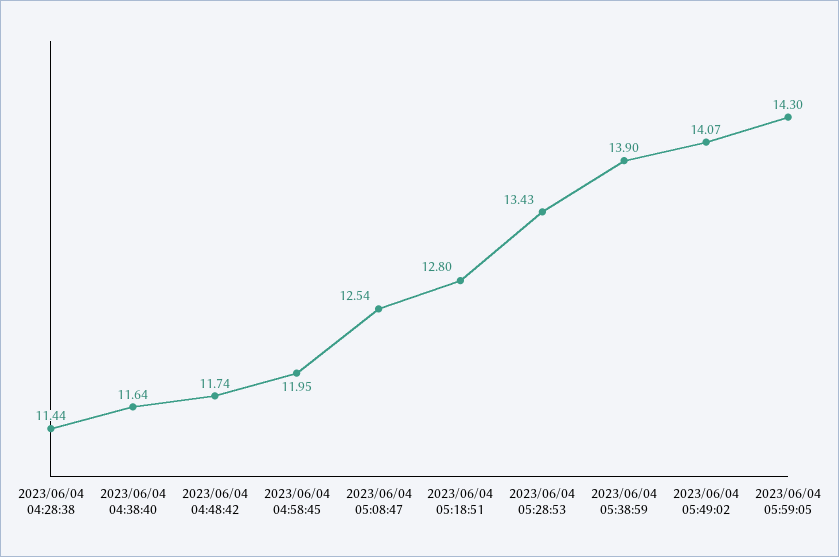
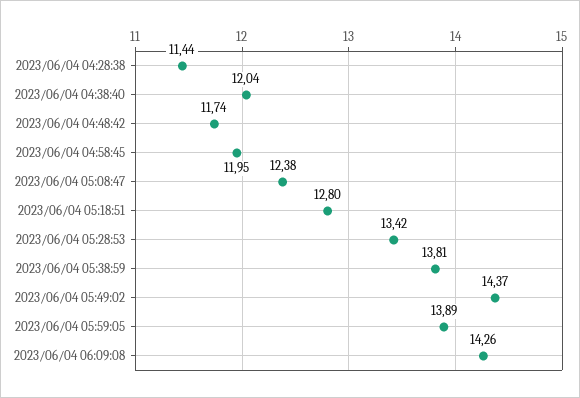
2023/06/04 04:38:40: 11.64 -> 12.04
2023/06/04 05:08:47: 12.54 -> 12.38
2023/06/04 05:28:53: 13.43 -> 13.42
2023/06/04 05:38:59: 13.9 -> 13.81
2023/06/04 05:49:02: 14.07 -> 14.37
2023/06/04 05:59:05: 14.3 -> 13.89
2023/06/04 06:09:08: none -> 14.26

